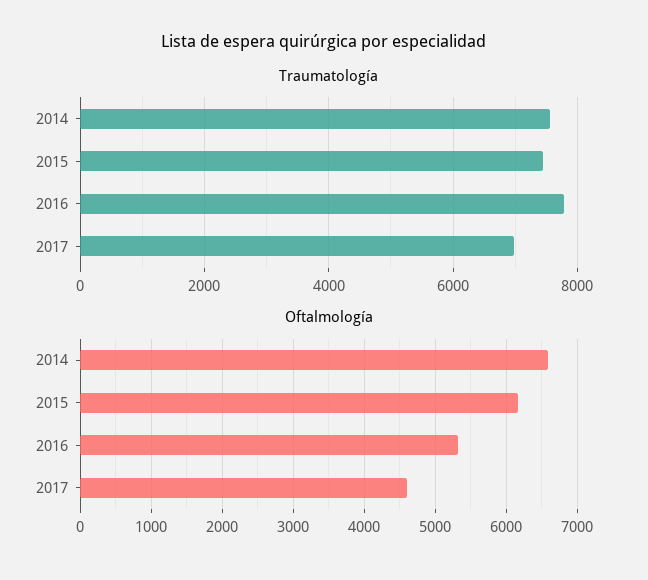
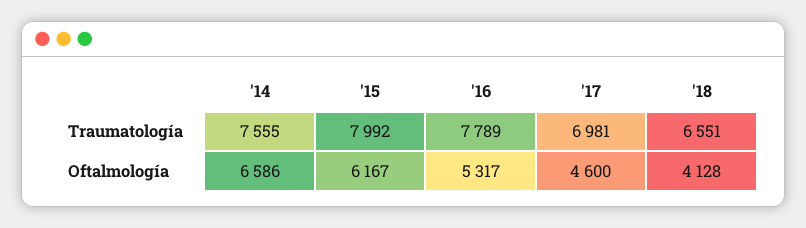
Traumatología, 2015: 7400 -> 7992
Traumatología, '18: none -> 6551
Oftalmología, '18: none -> 4128

